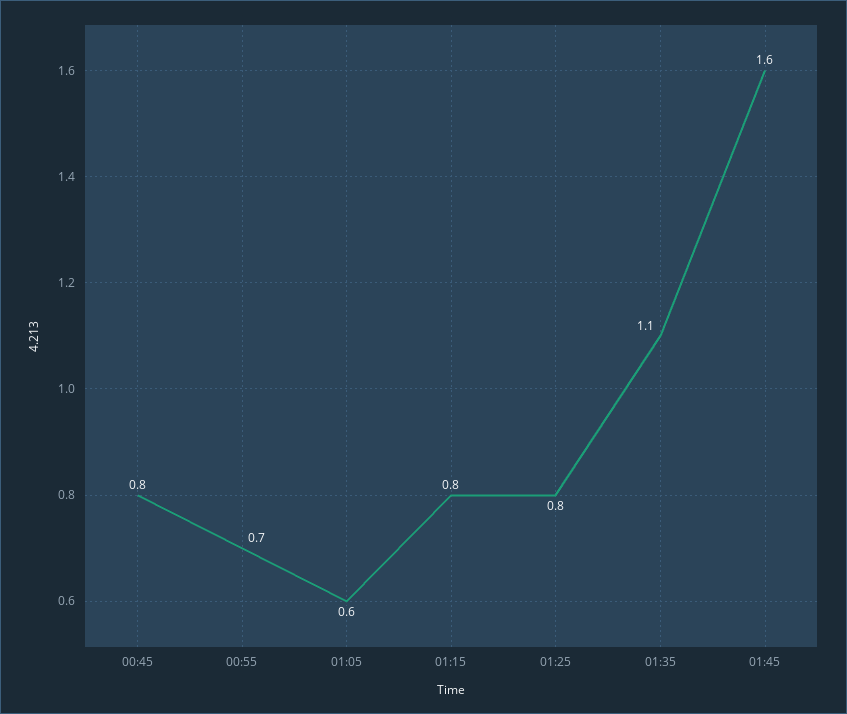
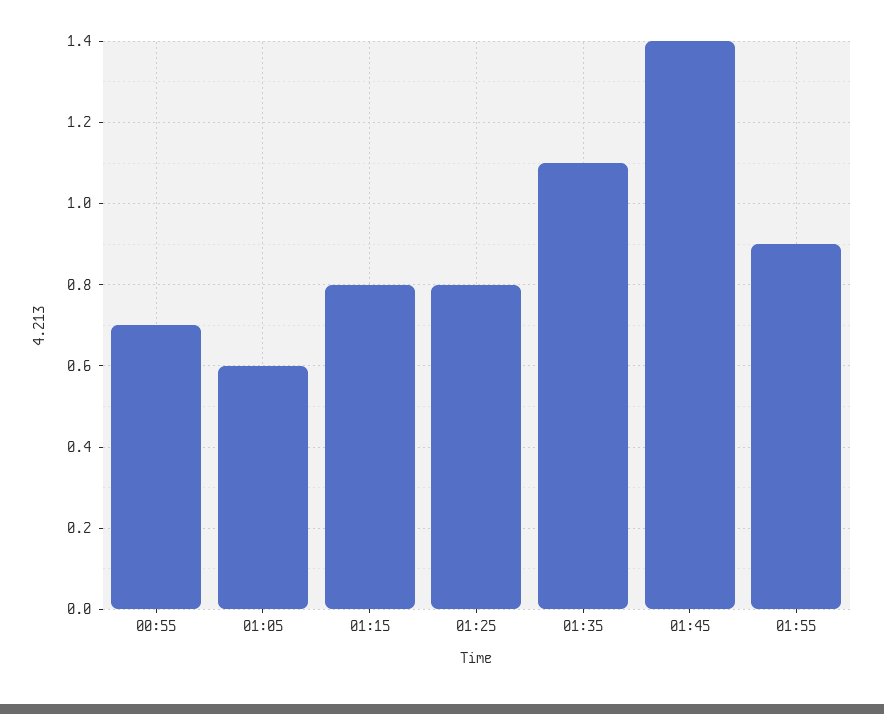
00:45: 0.8 -> none
01:45: 1.6 -> 1.4
01:55: none -> 0.9

